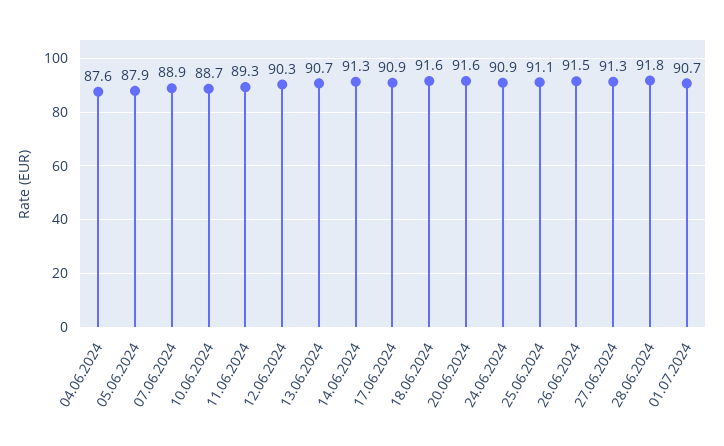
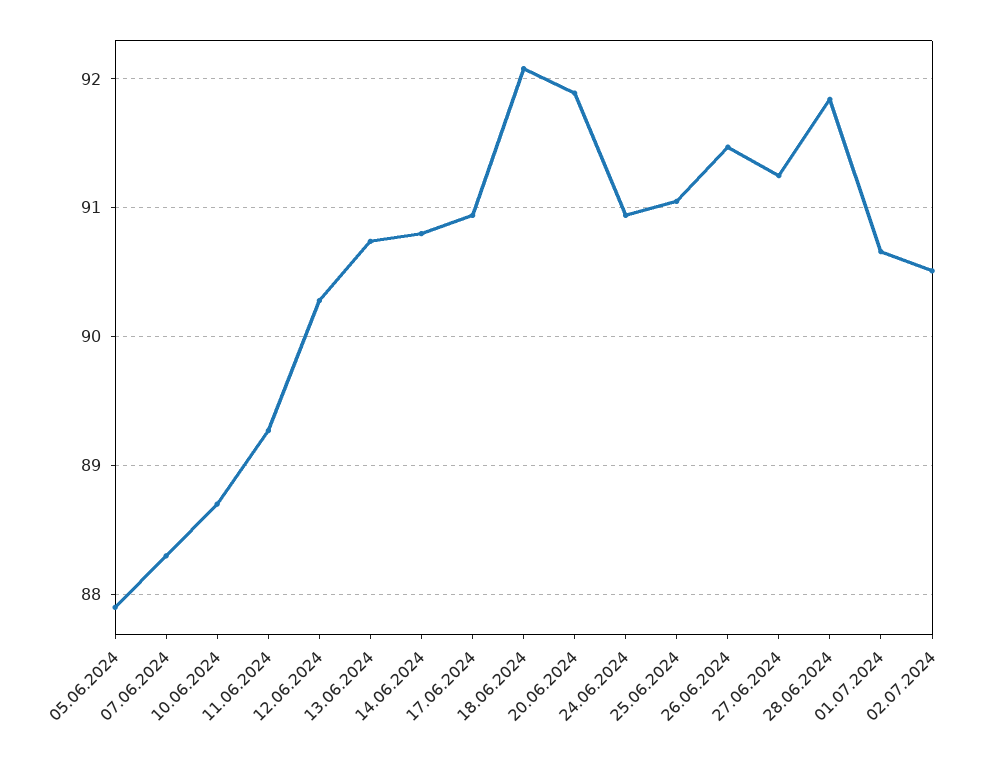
04.06.2024: 87.6 -> none
07.06.2024: 88.9 -> 88.3
14.06.2024: 91.3 -> 90.8
18.06.2024: 91.6 -> 92.1
20.06.2024: 91.6 -> 91.9
02.07.2024: none -> 90.5

